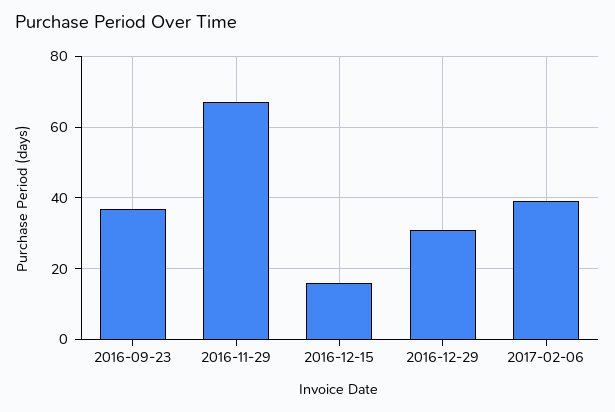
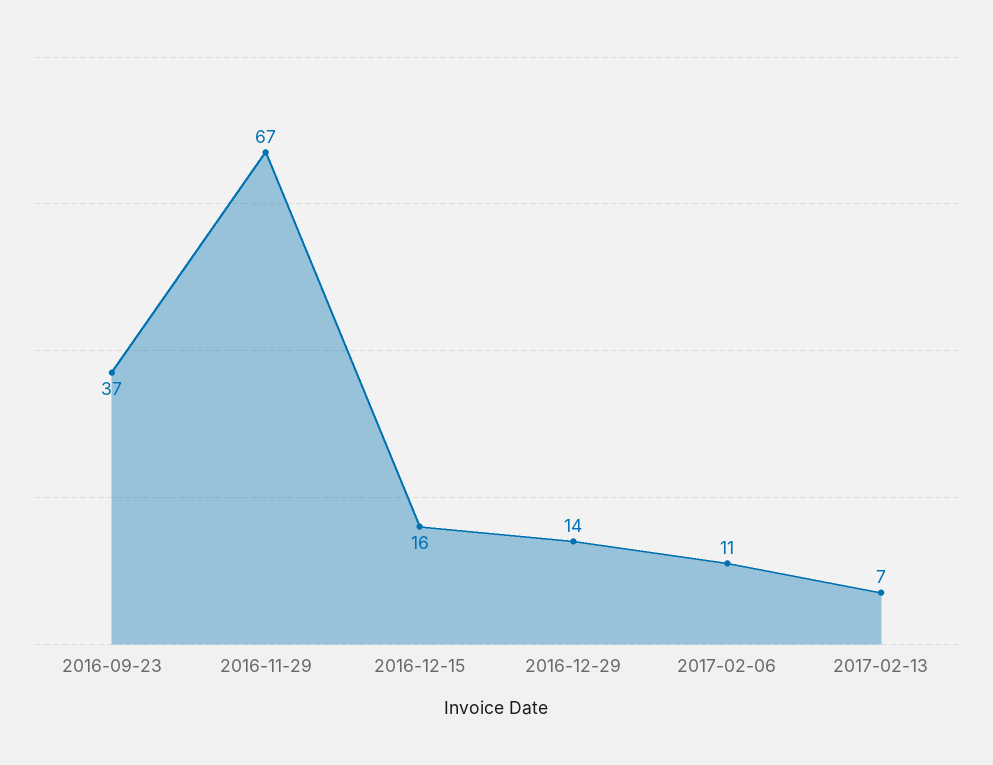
2016-12-29: 30 -> 14
2017-02-06: 40 -> 11
2017-02-13: none -> 7

